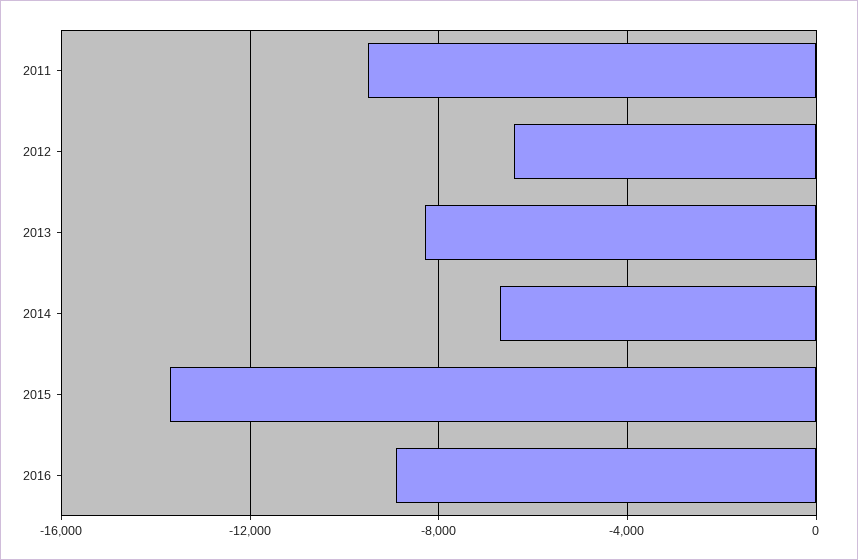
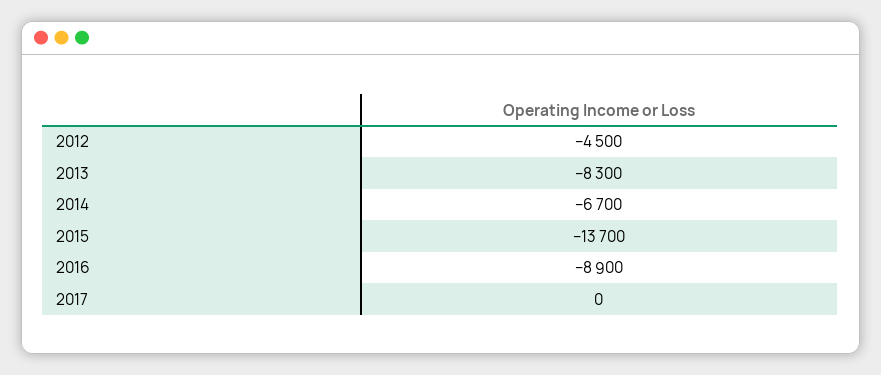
2011: -9500 -> none
2012: -6500 -> -4500
2017: none -> 0

